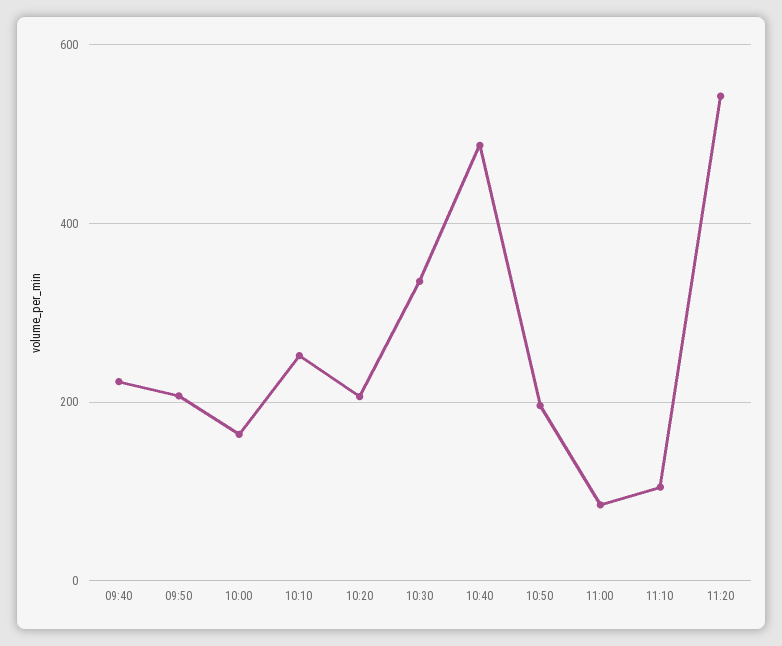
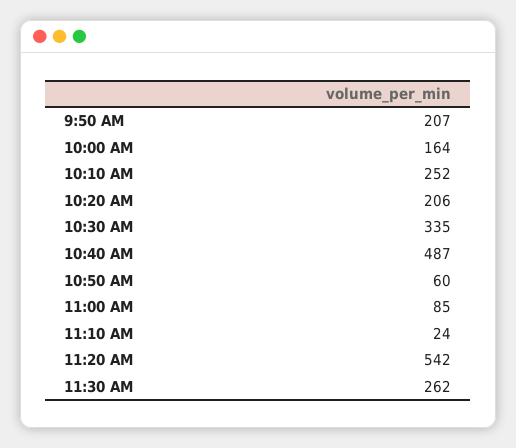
09:40: 220 -> none
10:50: 200 -> 60
11:10: 100 -> 24
11:30 AM: none -> 262

